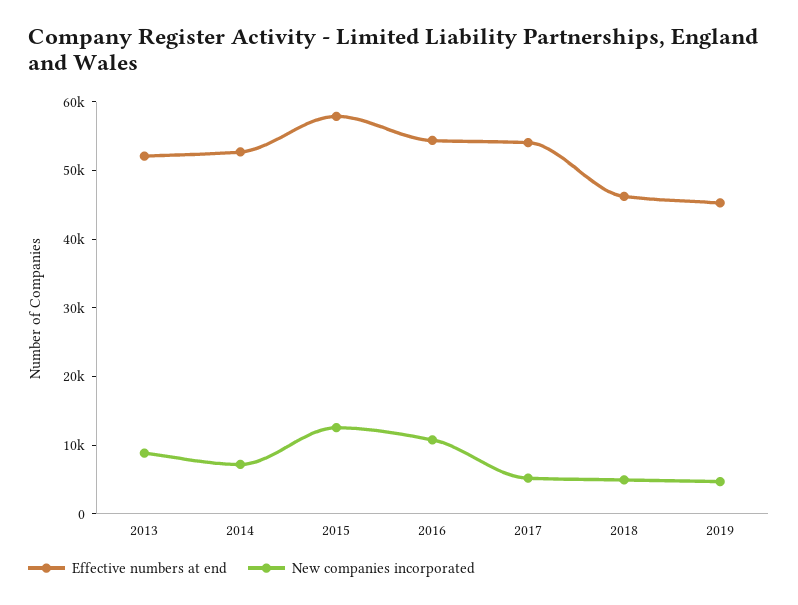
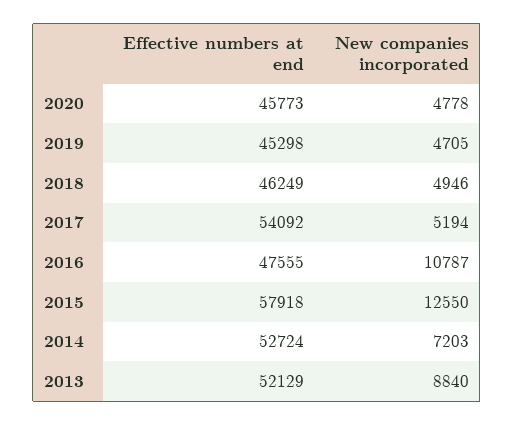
Effective numbers at end, 2016: 54000 -> 47555
Effective numbers at end, 2020: none -> 45773
New companies incorporated, 2020: none -> 4778

